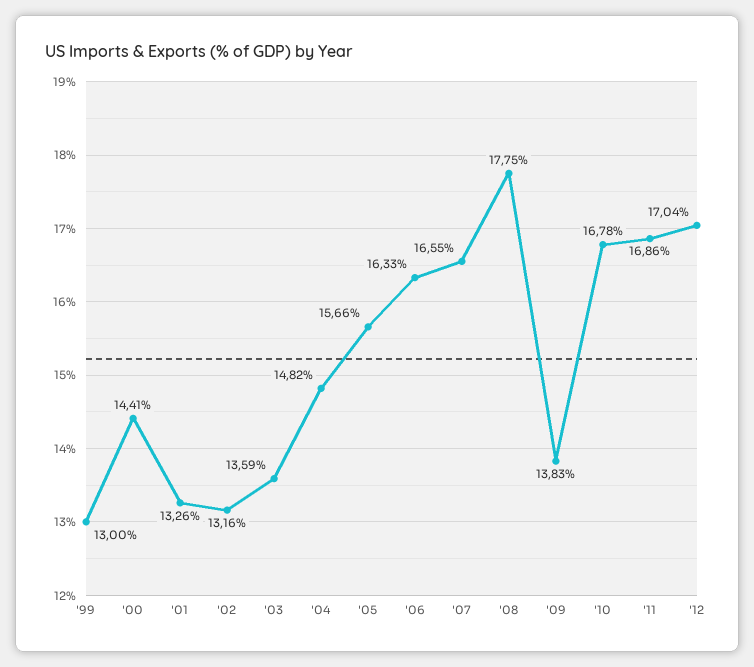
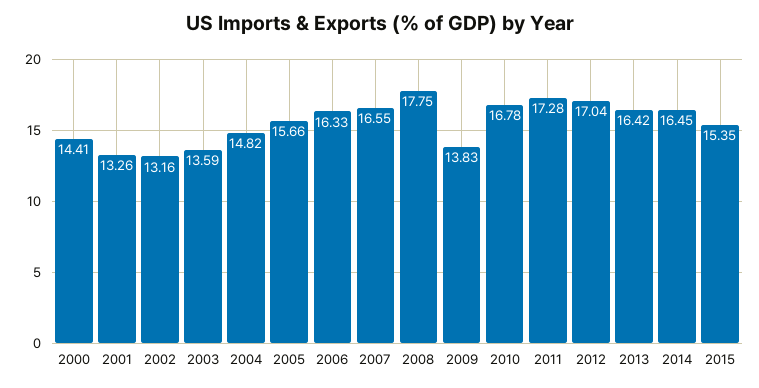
'99: 13 -> none
'11: 16.86 -> 17.28
2013: none -> 16.42
2014: none -> 16.45
2015: none -> 15.35

